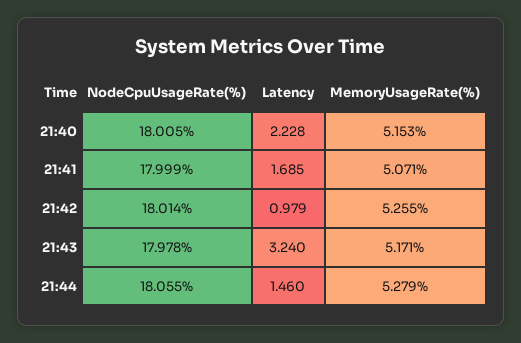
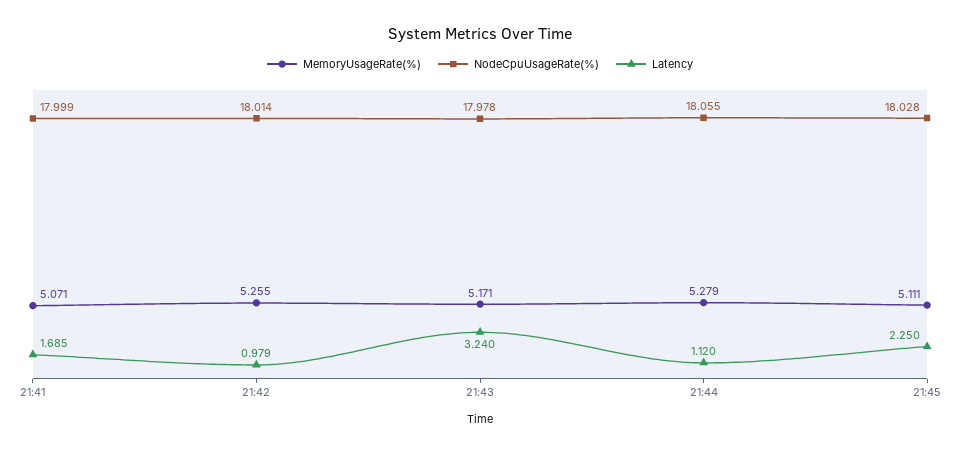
NodeCpuUsageRate(%), 21:40: 18.005 -> none
Latency, 21:40: 2.228 -> none
MemoryUsageRate(%), 21:40: 5.153 -> none
Latency, 21:44: 1.46 -> 1.12
MemoryUsageRate(%), 21:45: none -> 5.111
NodeCpuUsageRate(%), 21:45: none -> 18.028
Latency, 21:45: none -> 2.25

